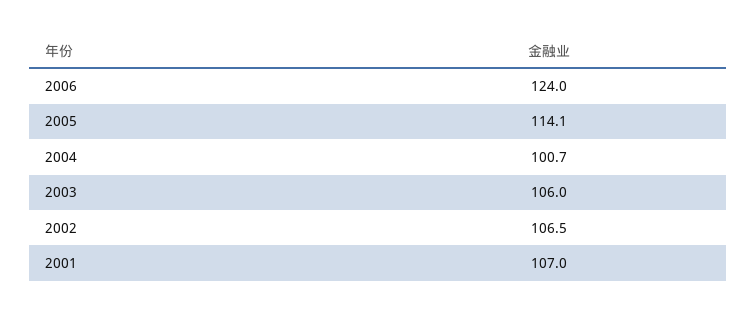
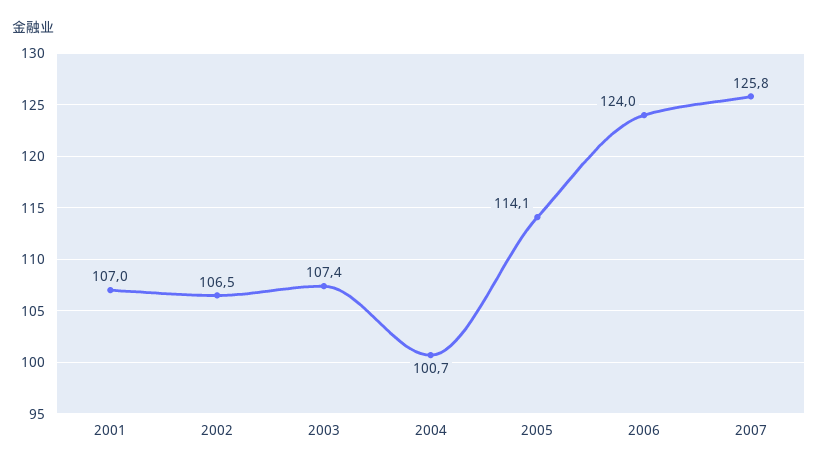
2003: 106 -> 107.4
2007: none -> 125.8

